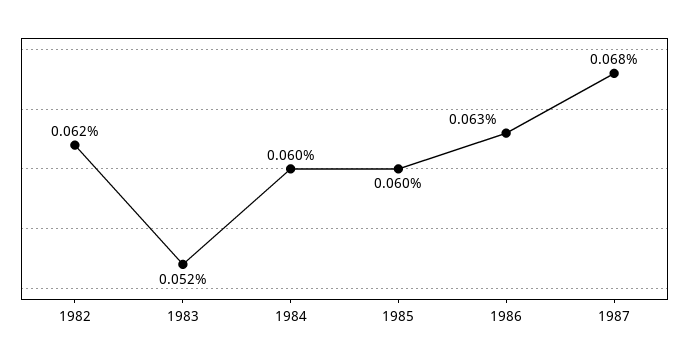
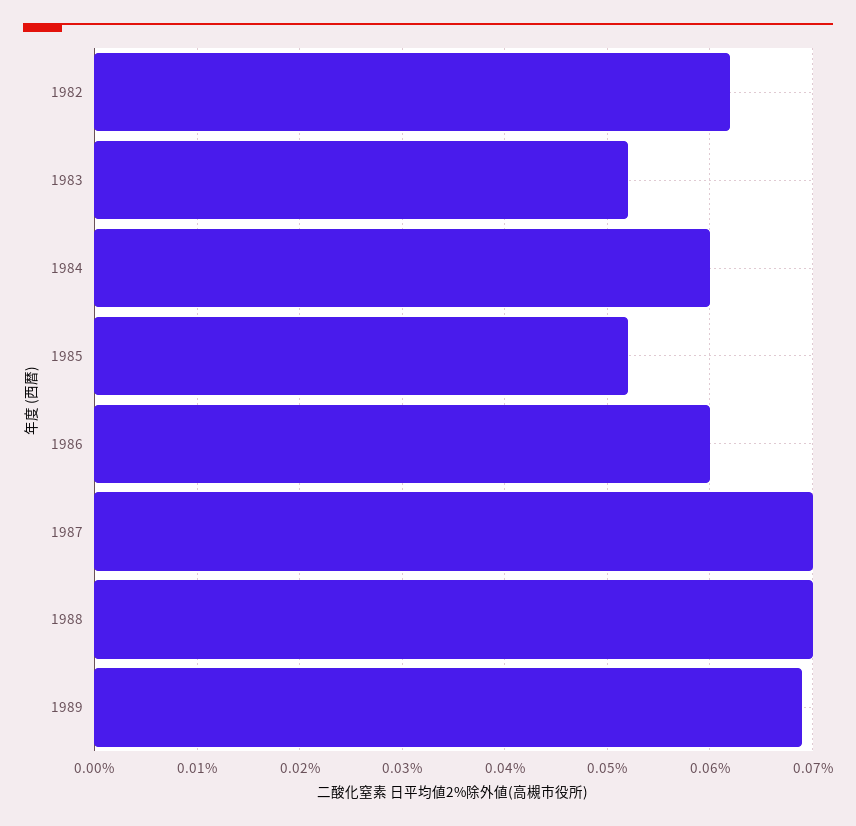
1985: 0.06 -> 0.052
1986: 0.063 -> 0.06
1987: 0.068 -> 0.07
1988: none -> 0.07
1989: none -> 0.069

